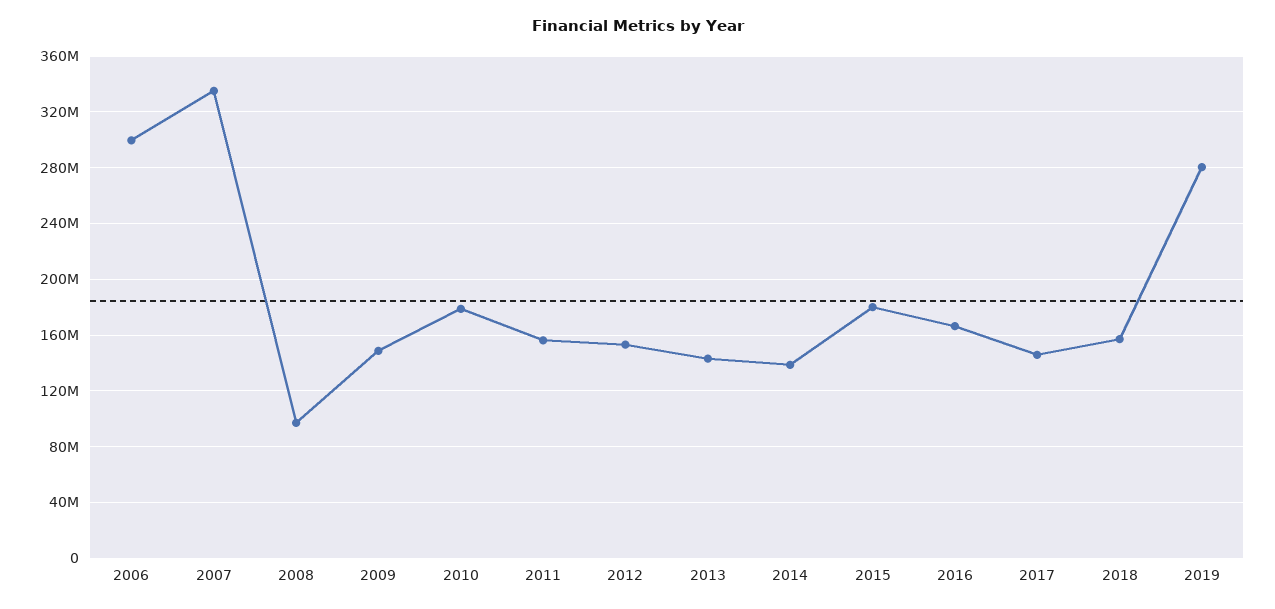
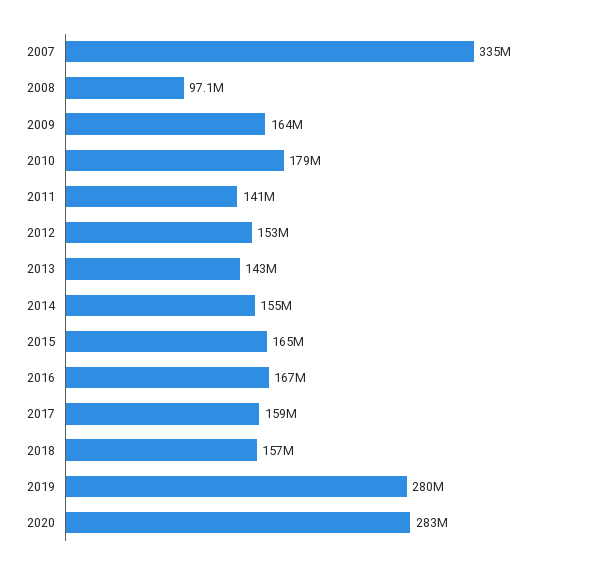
2006: 300000000 -> none
2009: 150000000 -> 164000000
2011: 155000000 -> 141000000
2014: 140000000 -> 155000000
2015: 180000000 -> 165000000
2017: 145000000 -> 159000000
2020: none -> 283000000

